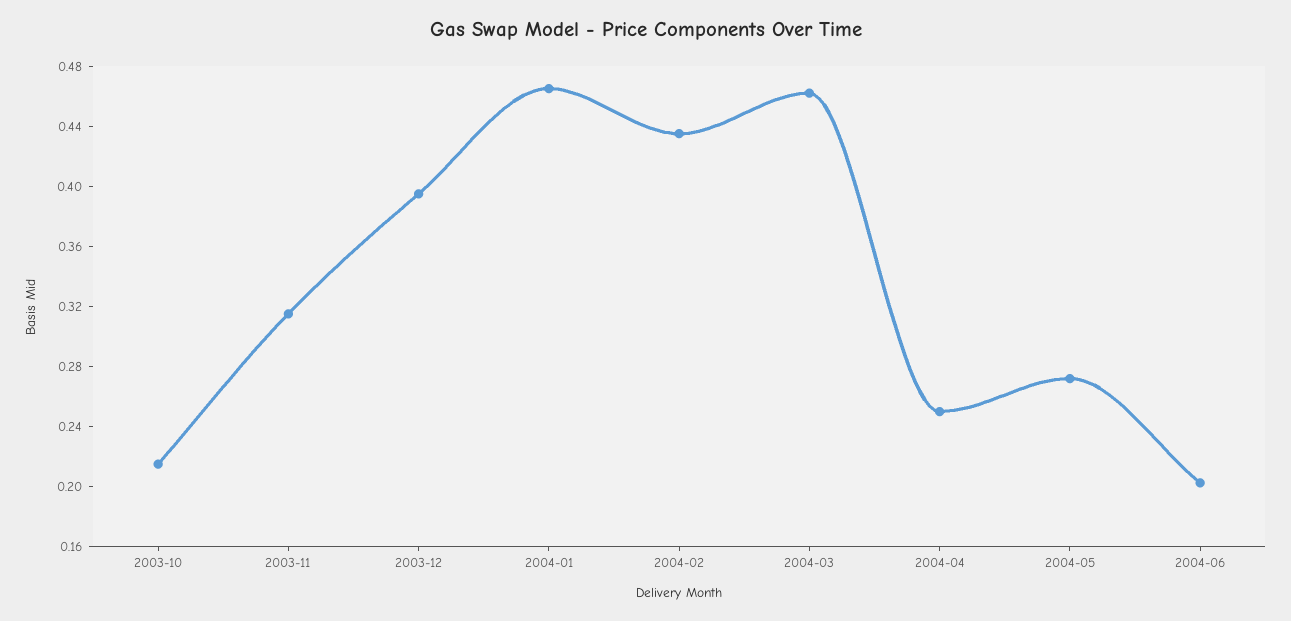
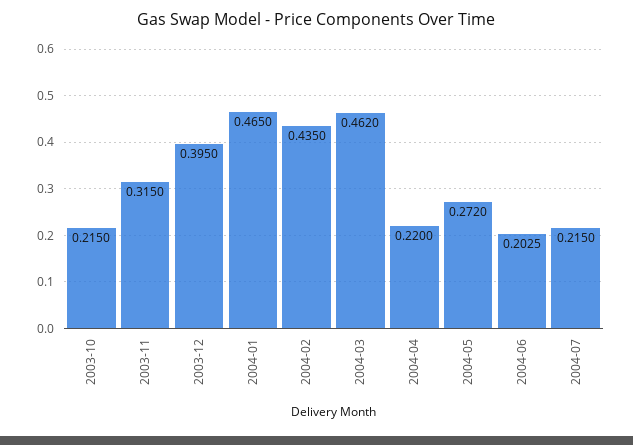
2004-04: 0.25 -> 0.22
2004-07: none -> 0.215

